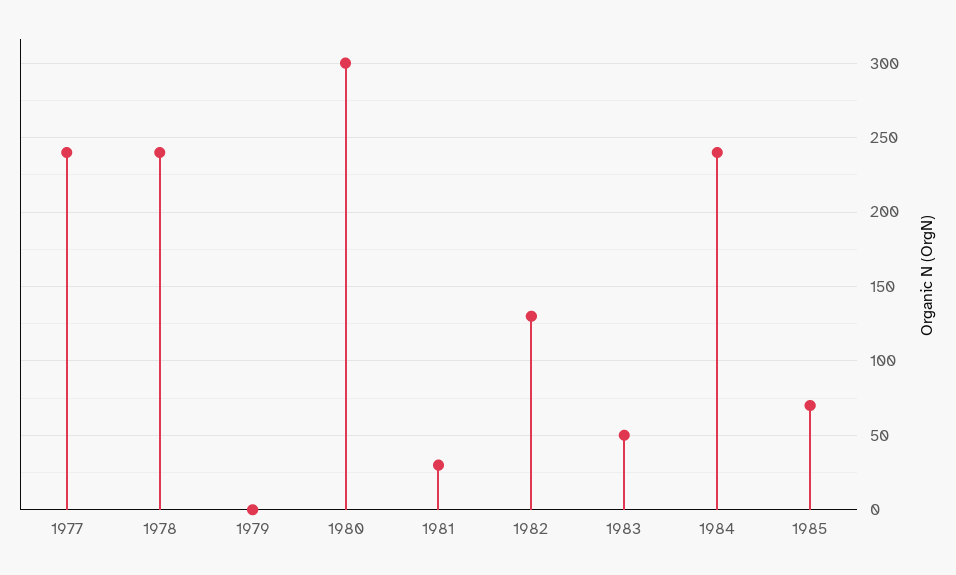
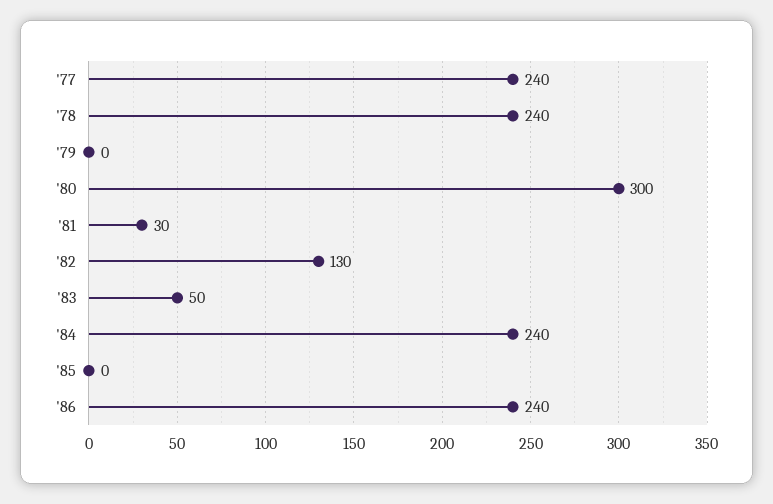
1985: 70 -> 0
'86: none -> 240

